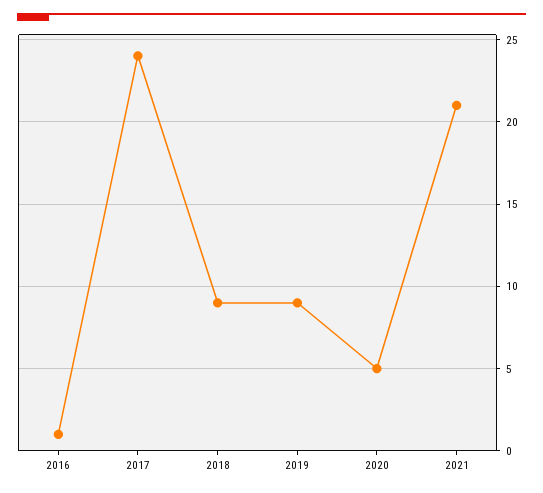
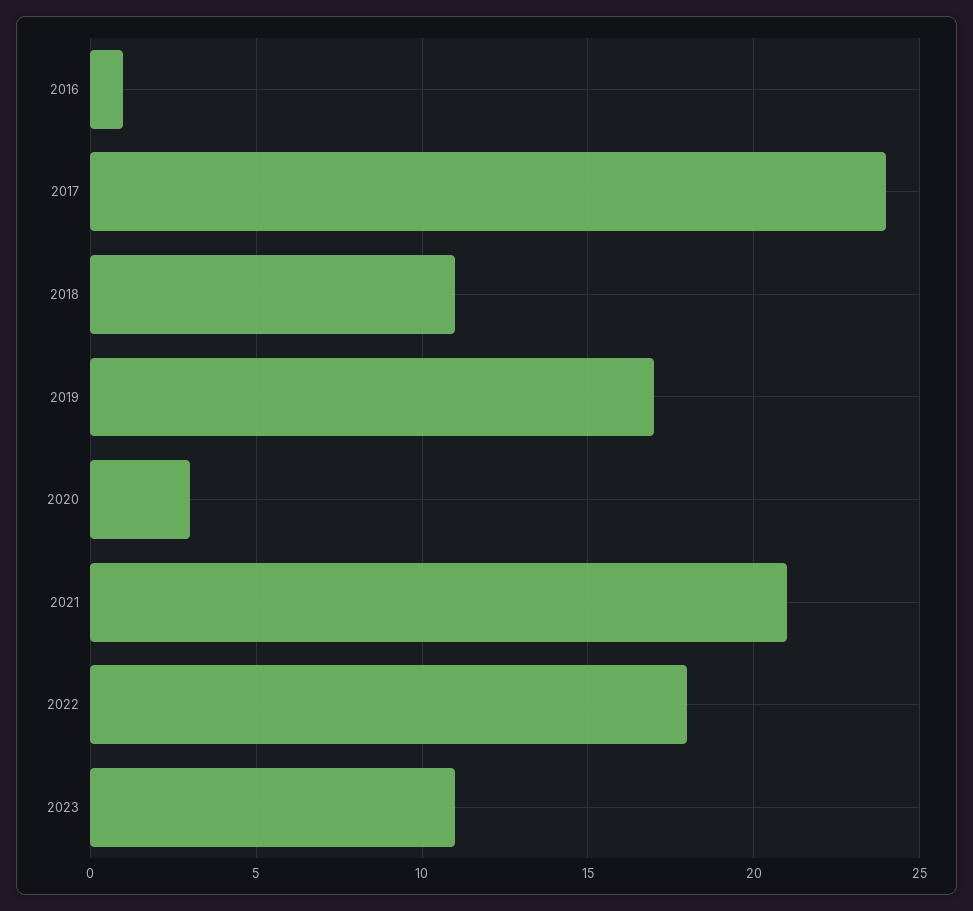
2018: 9 -> 11
2019: 9 -> 17
2020: 5 -> 3
2022: none -> 18
2023: none -> 11

